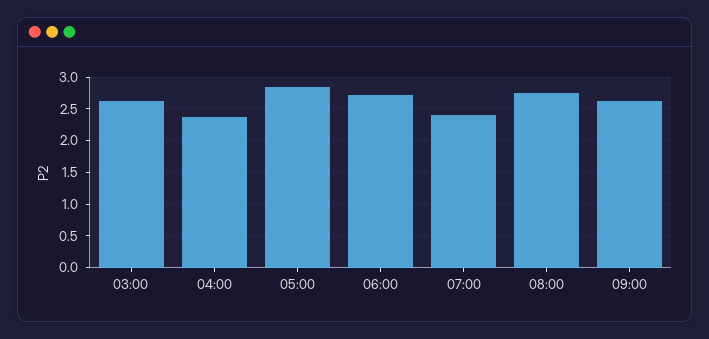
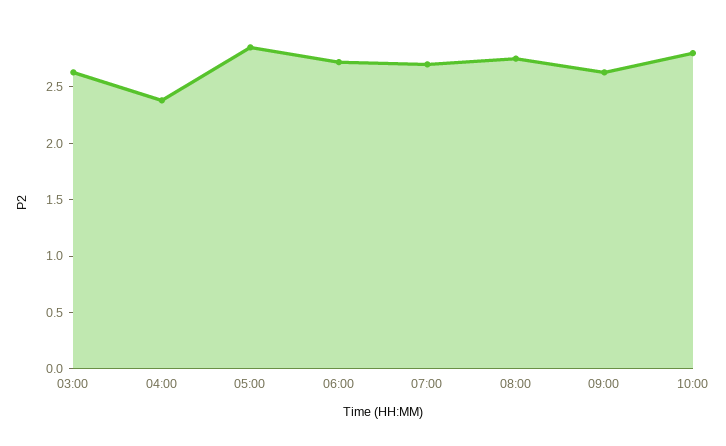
07:00: 2.4 -> 2.7
10:00: none -> 2.8

